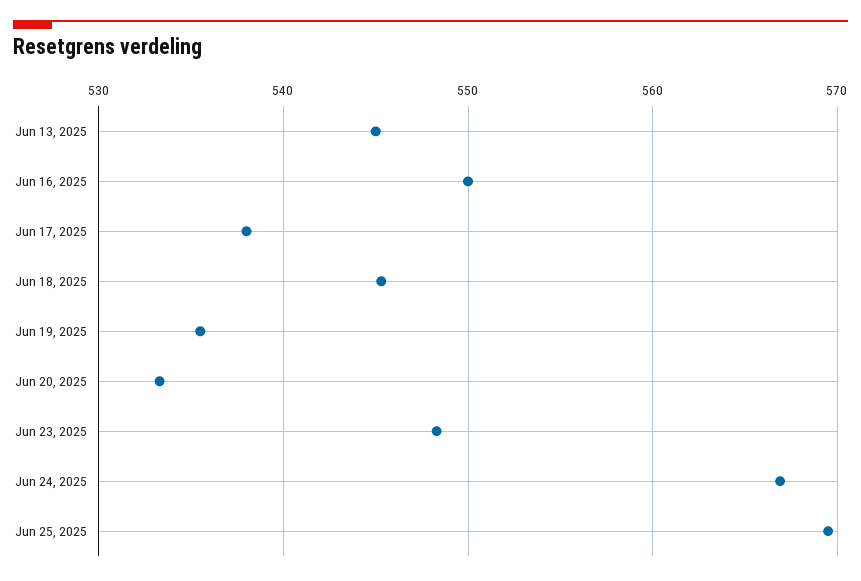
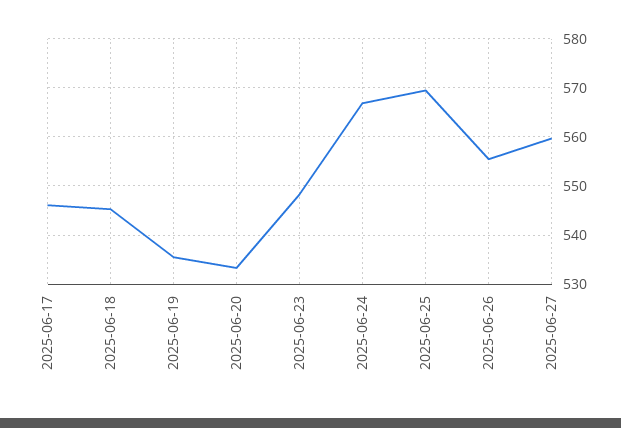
Jun 13, 2025: 545 -> none
Jun 16, 2025: 550 -> none
Jun 17, 2025: 538 -> 546
2025-06-26: none -> 556
2025-06-27: none -> 560

